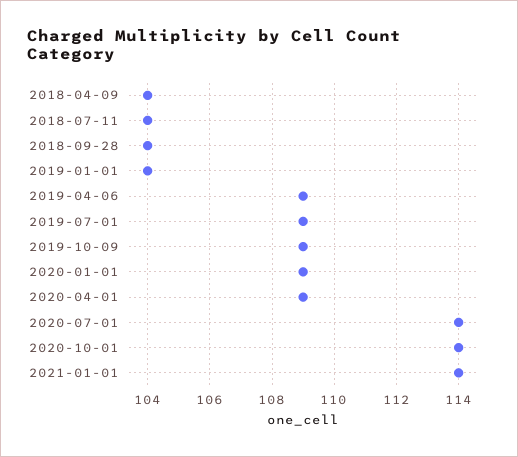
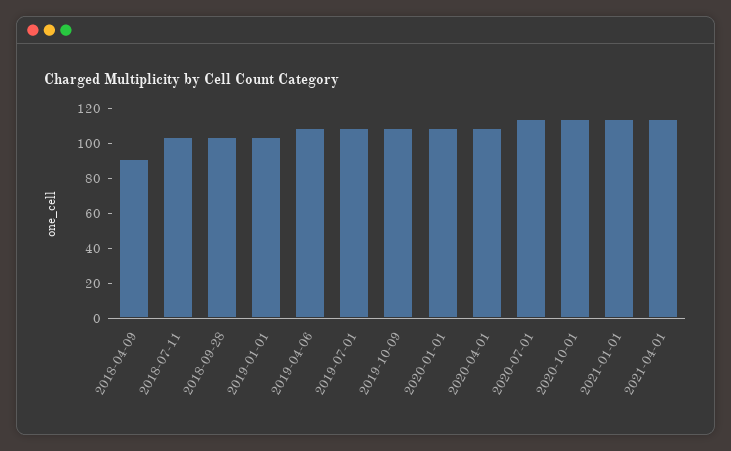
2018-04-09: 104 -> 90
2021-04-01: none -> 115

